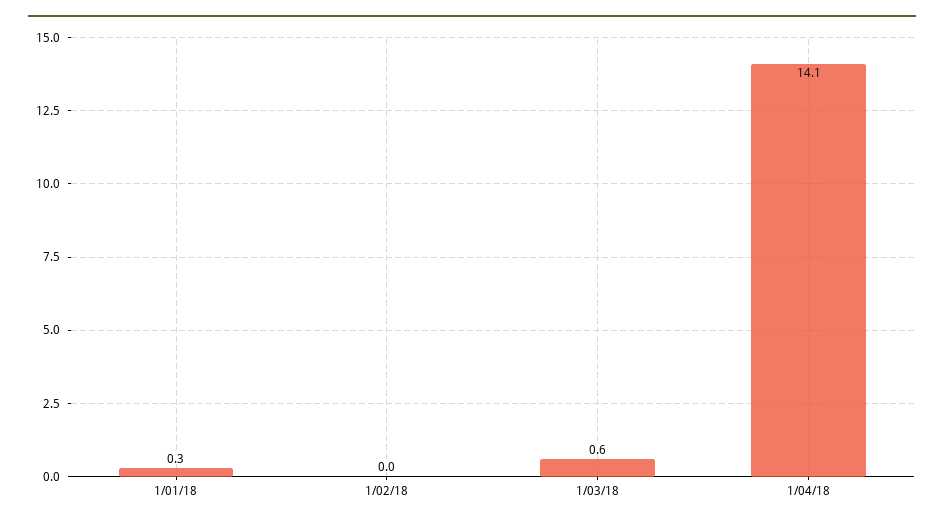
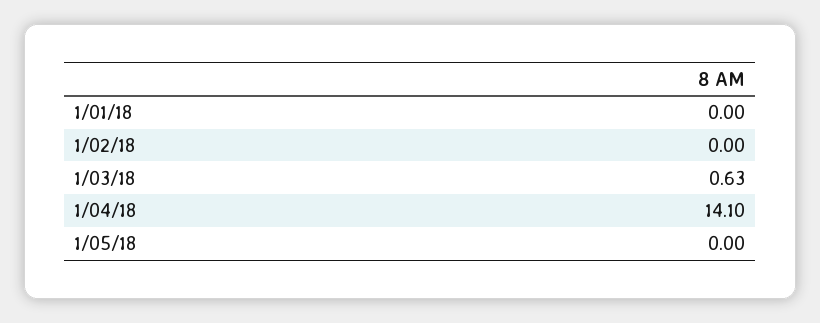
1/01/18: 0.3 -> 0
1/05/18: none -> 0

